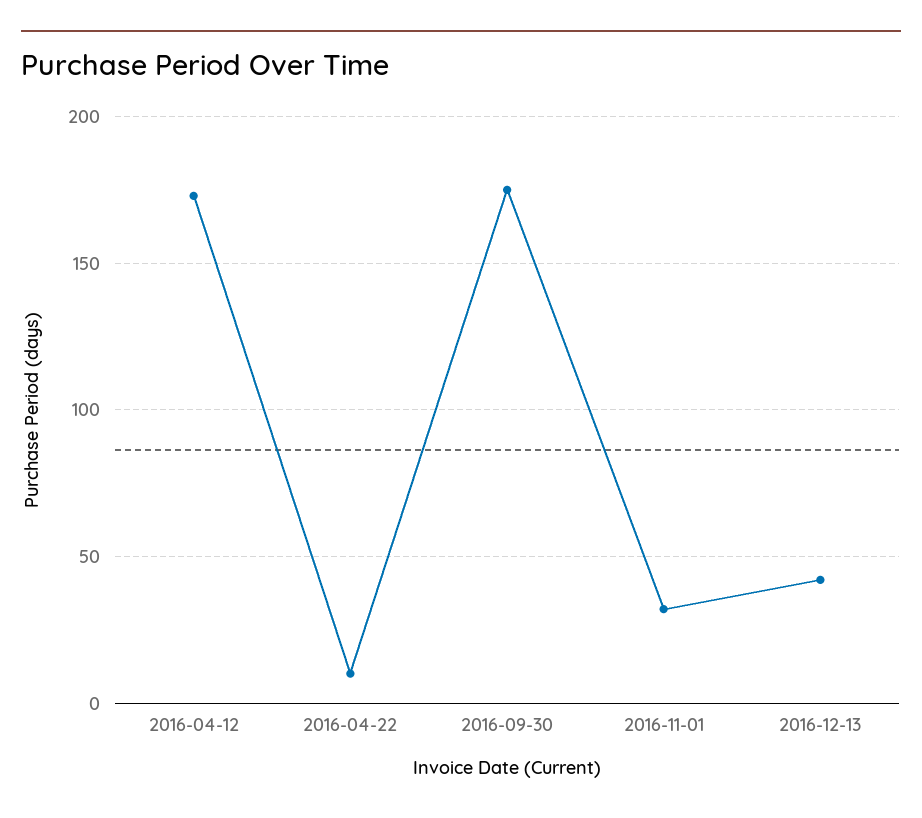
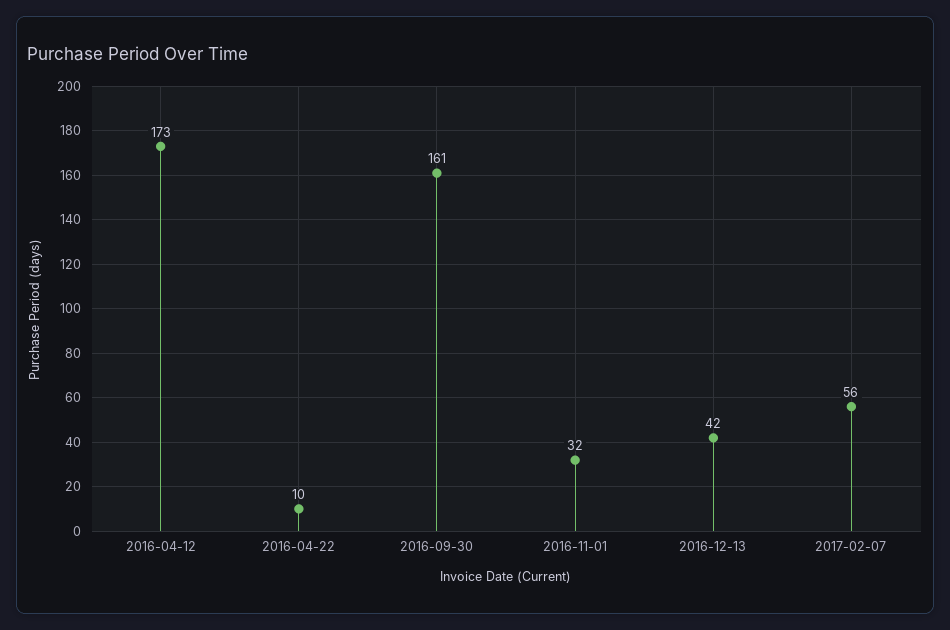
2016-09-30: 175 -> 161
2017-02-07: none -> 56

